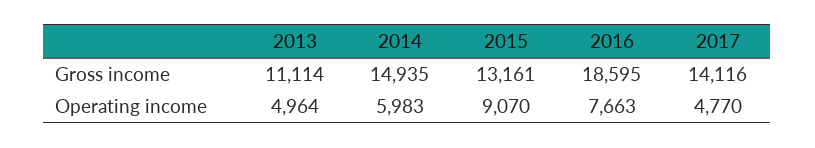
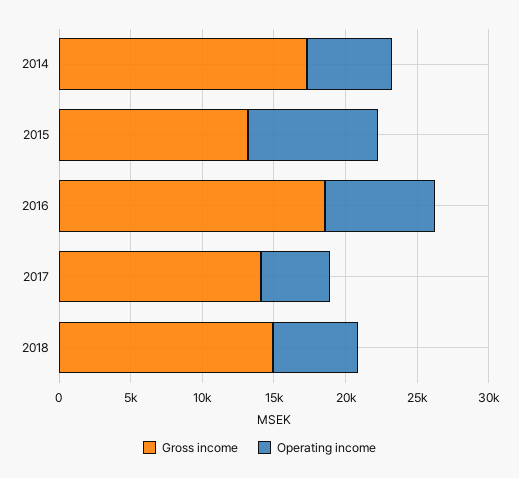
Gross income, 2013: 11114 -> none
Gross income, 2014: 14935 -> 17000
Operating income, 2013: 4964 -> none
Gross income, 2018: none -> 15000
Operating income, 2018: none -> 6000

